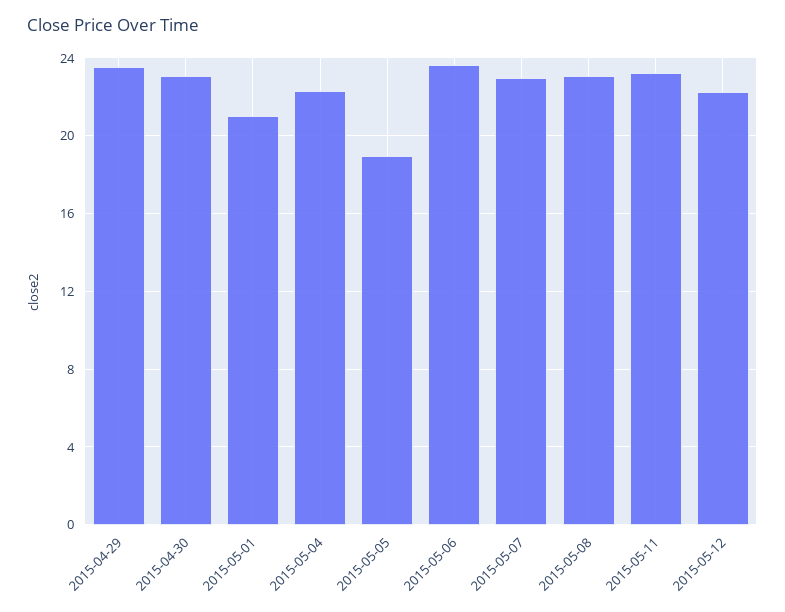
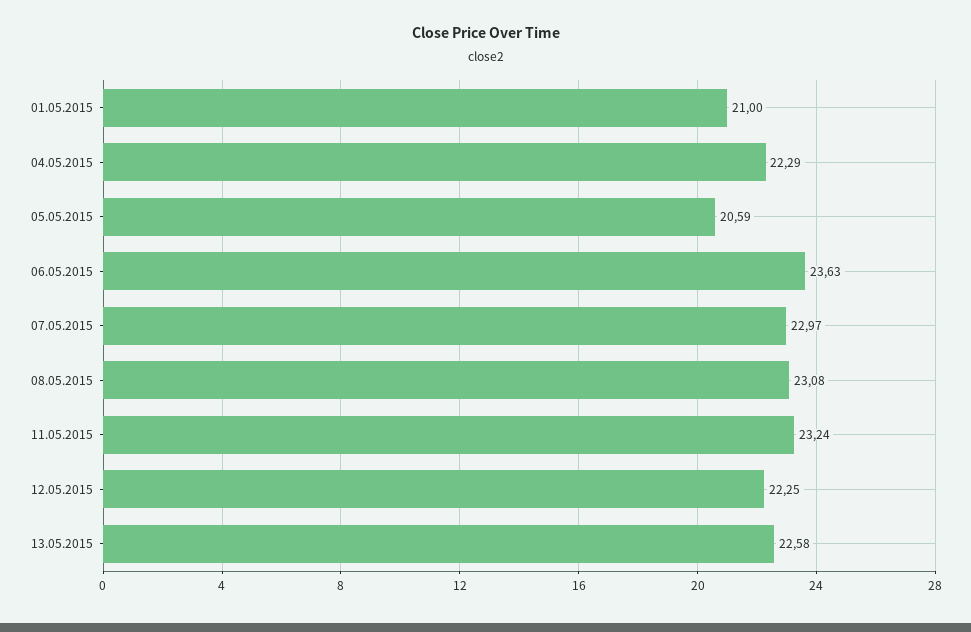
2015-04-29: 23.5 -> none
2015-04-30: 23 -> none
2015-05-05: 19 -> 20.59
13.05.2015: none -> 22.58

